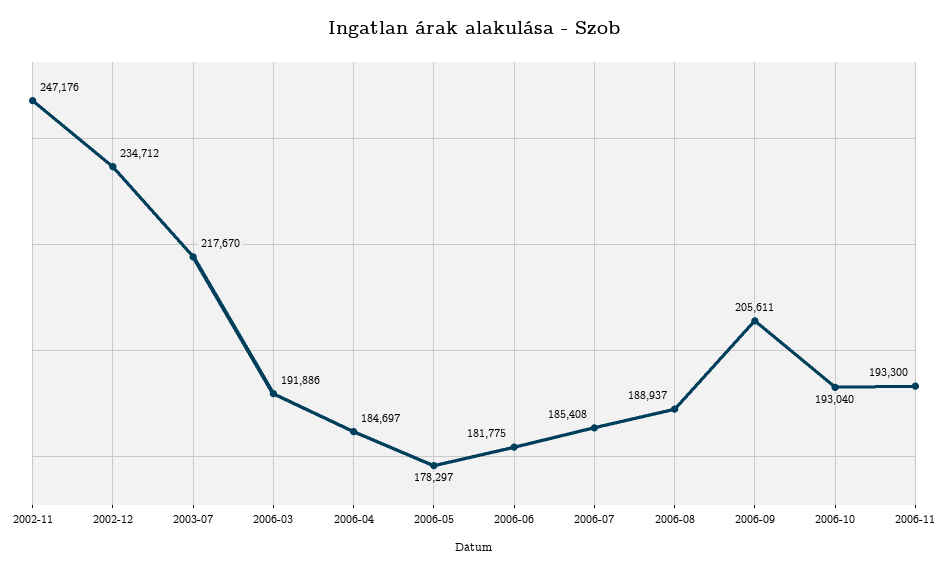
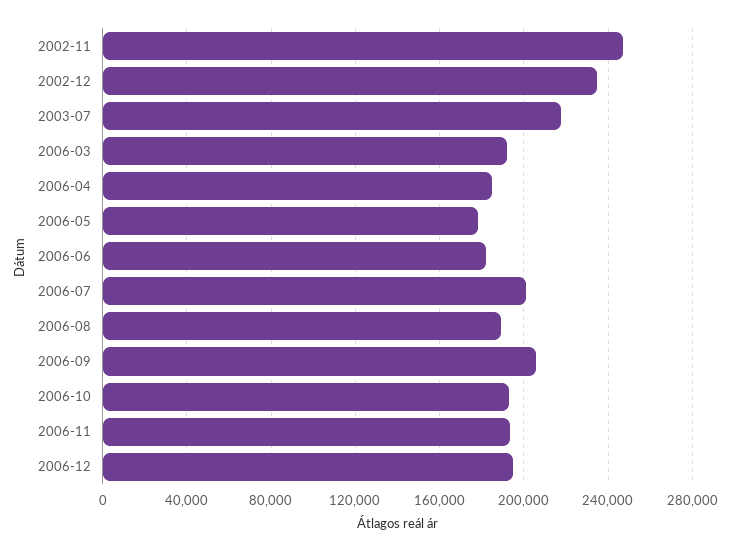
2006-07: 185408 -> 200000
2006-12: none -> 195000

